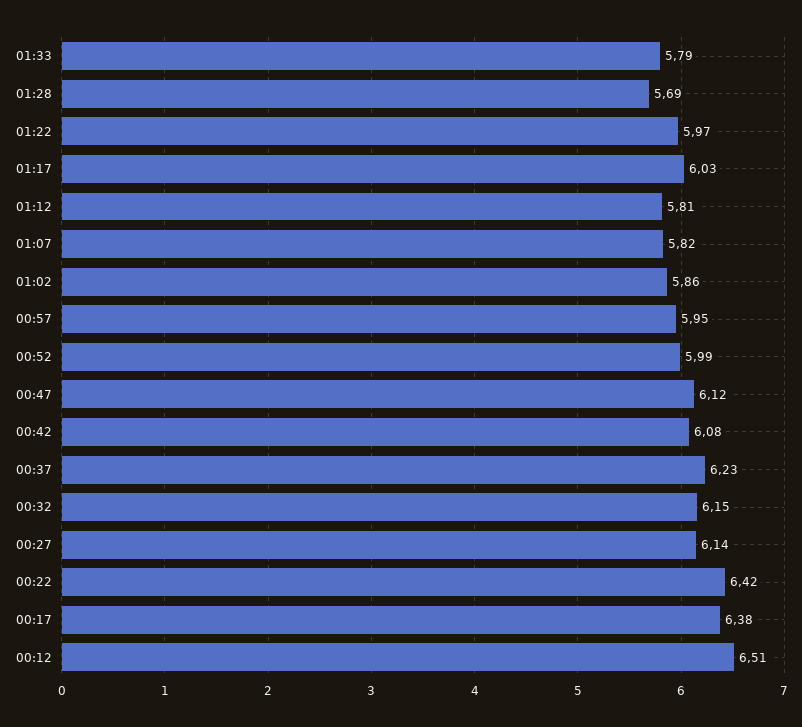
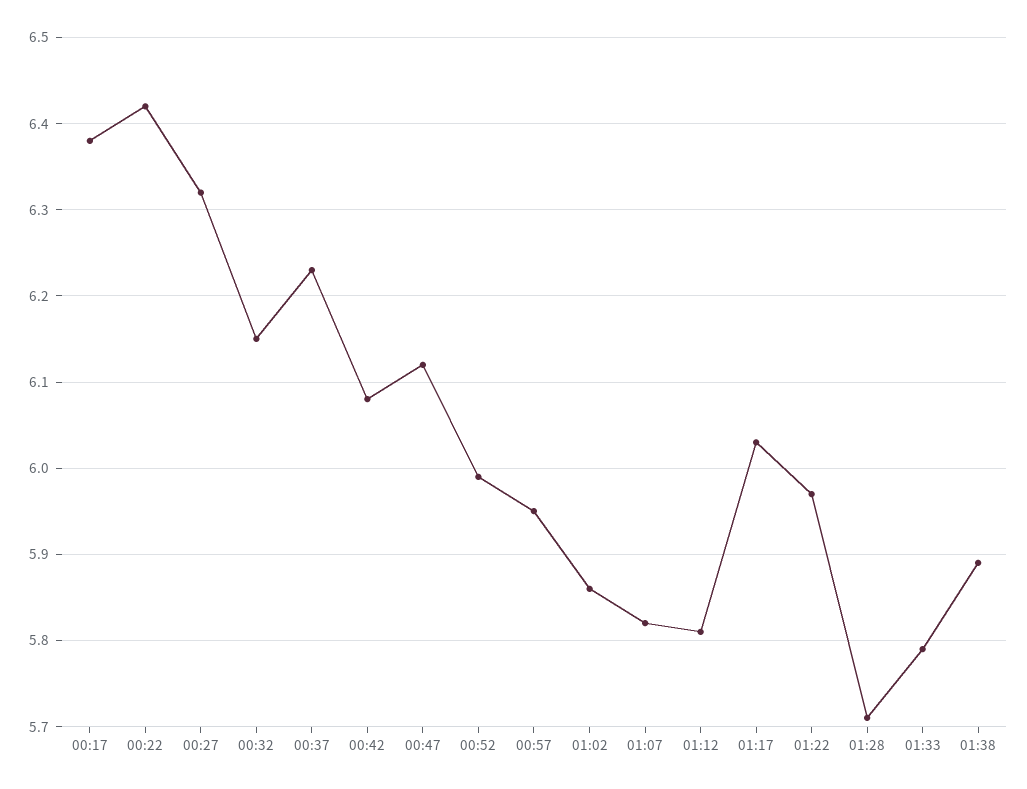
01:28: 5.69 -> 5.71
00:27: 6.14 -> 6.32
00:12: 6.51 -> none
01:38: none -> 5.89

